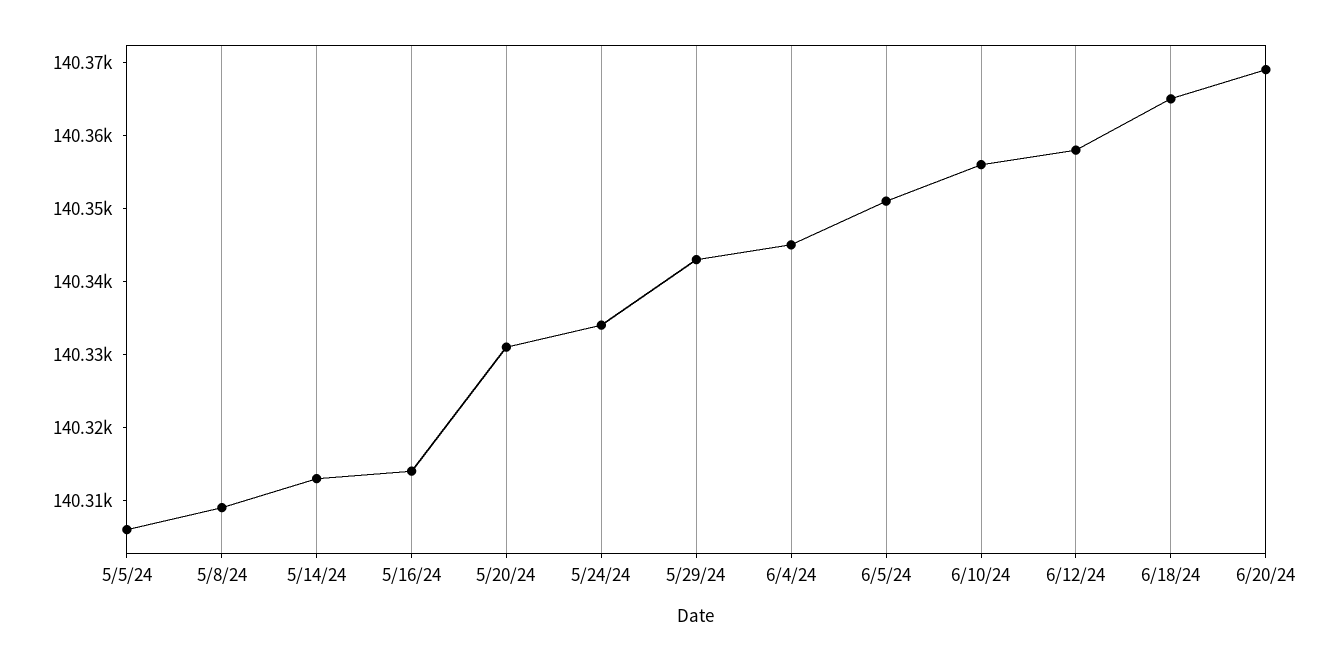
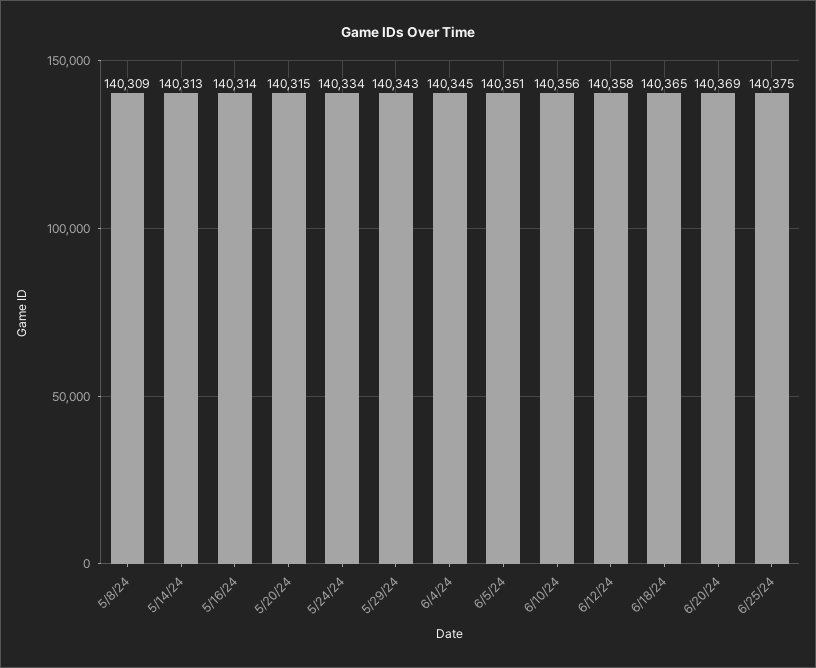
5/5/24: 140305 -> none
5/20/24: 140330 -> 140315
6/25/24: none -> 140375

